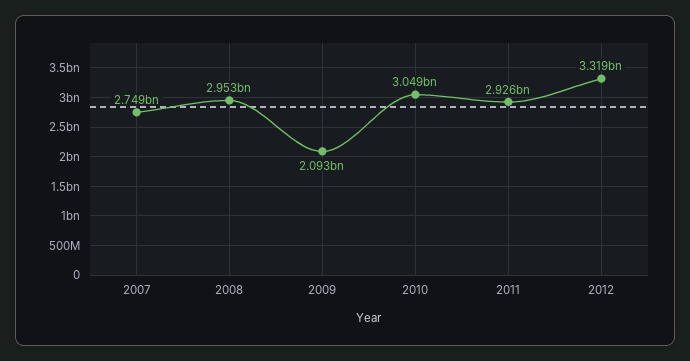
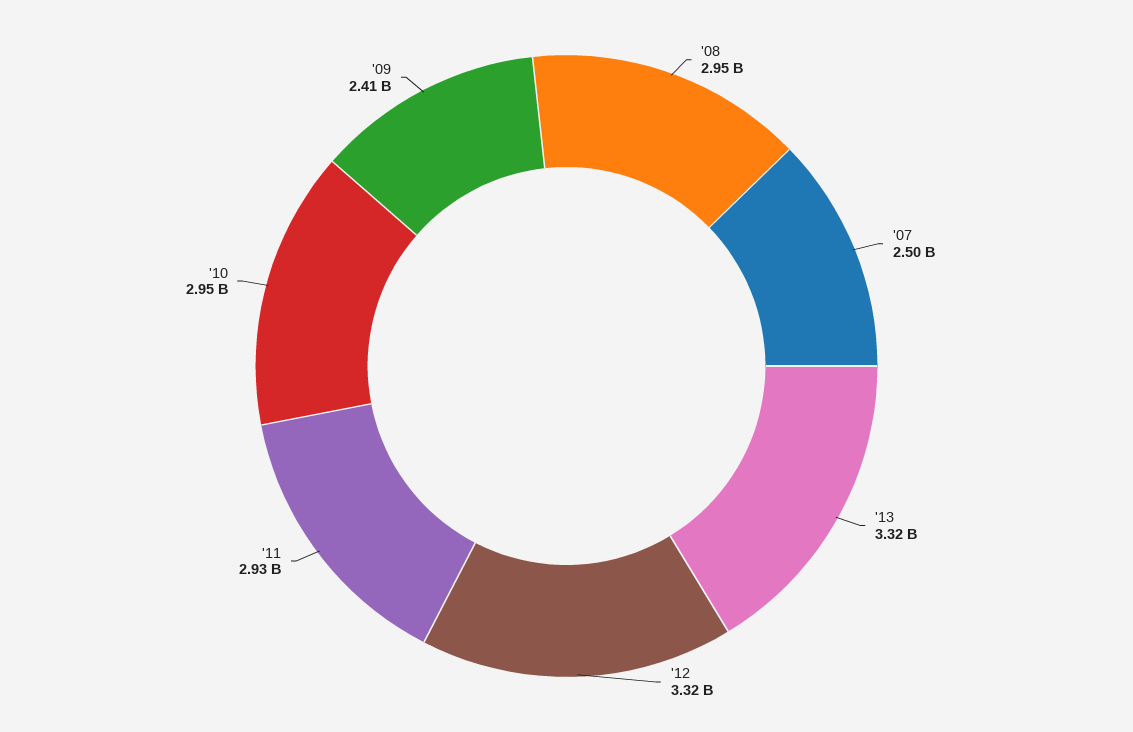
2007: 2749000000 -> 2500000000
2009: 2093000000 -> 2410000000
2010: 3049000000 -> 2950000000
'13: none -> 3320000000

